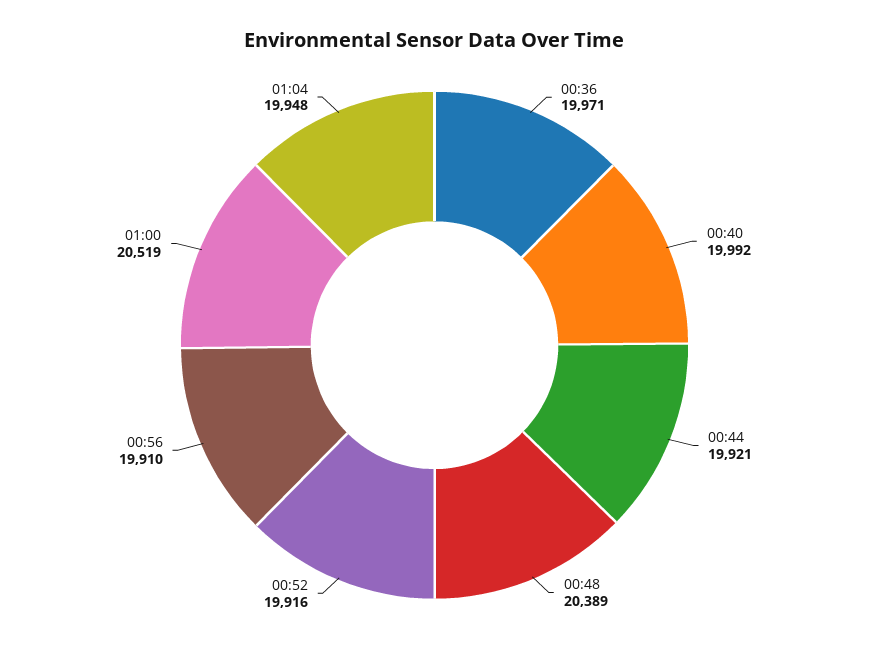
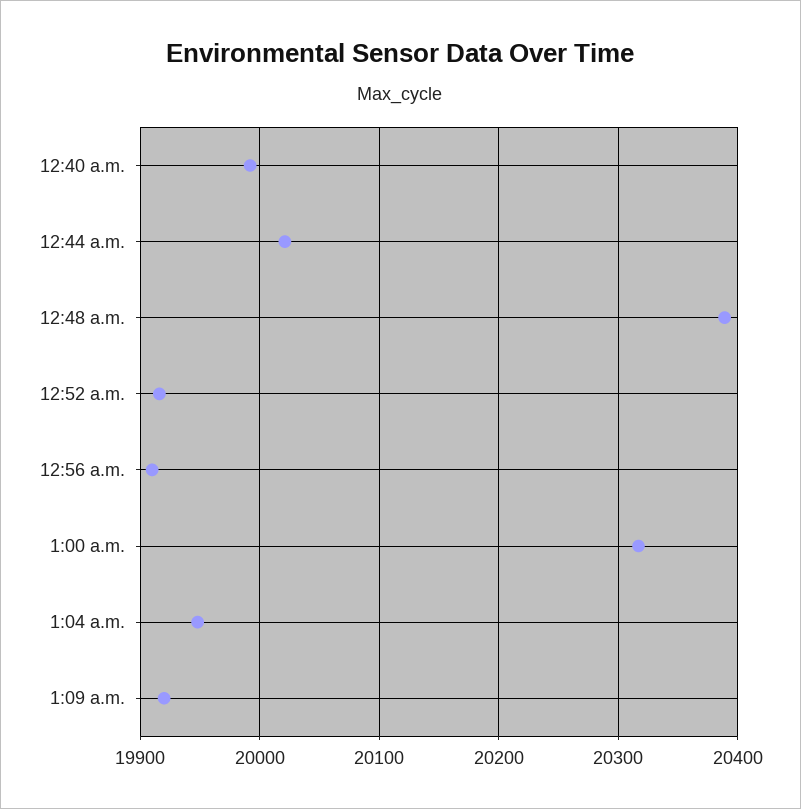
00:36: 19971 -> none
00:44: 19921 -> 20020
01:00: 20519 -> 20320
1:09 a.m.: none -> 19920

